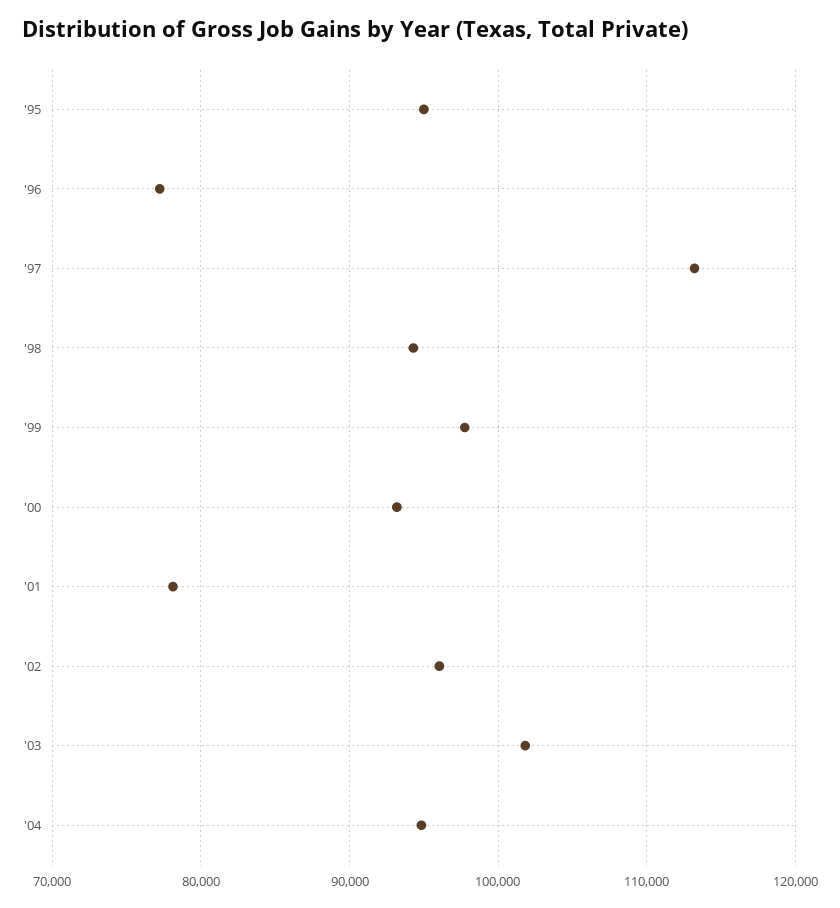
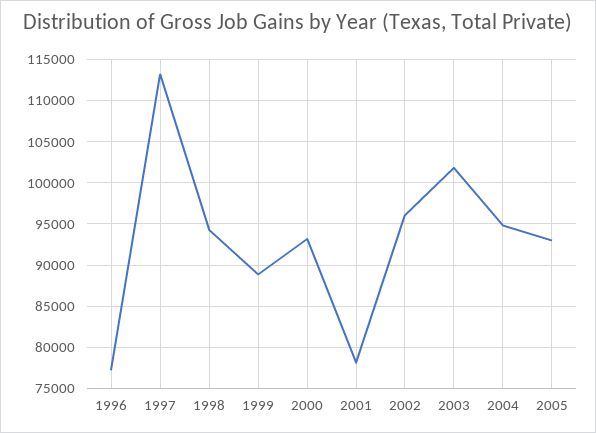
'95: 95000 -> none
'99: 98000 -> 89000
2005: none -> 93000

